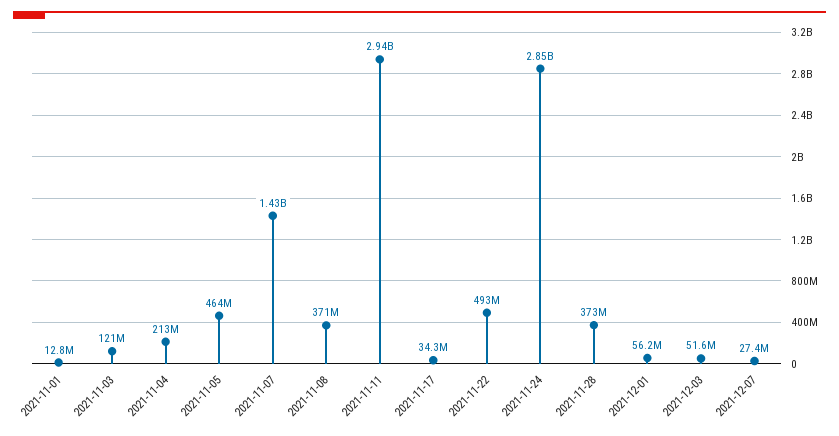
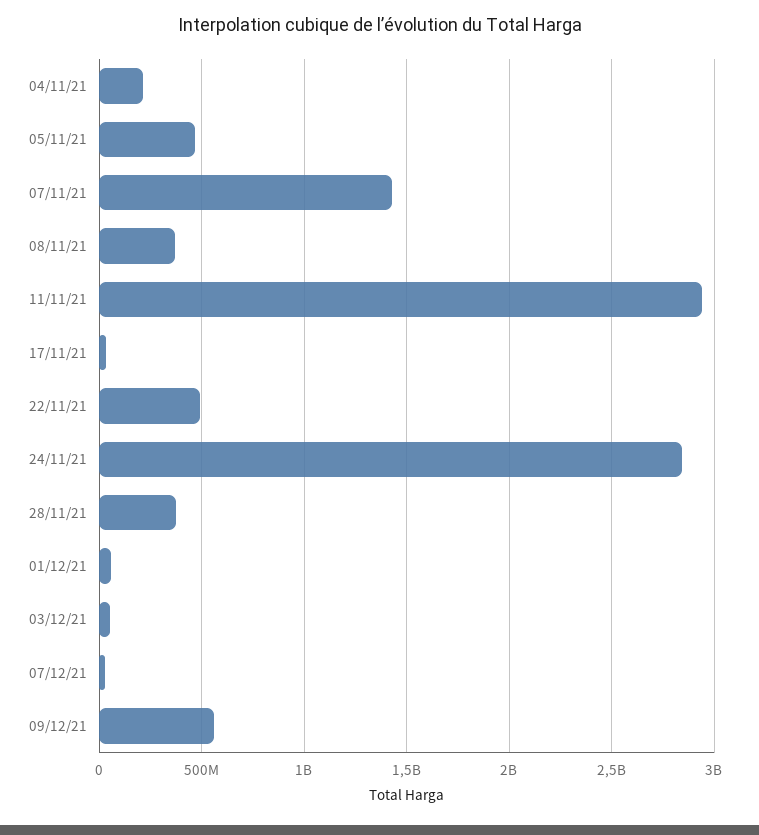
2021-11-01: 12800000 -> none
2021-11-03: 121000000 -> none
09/12/21: none -> 550000000

